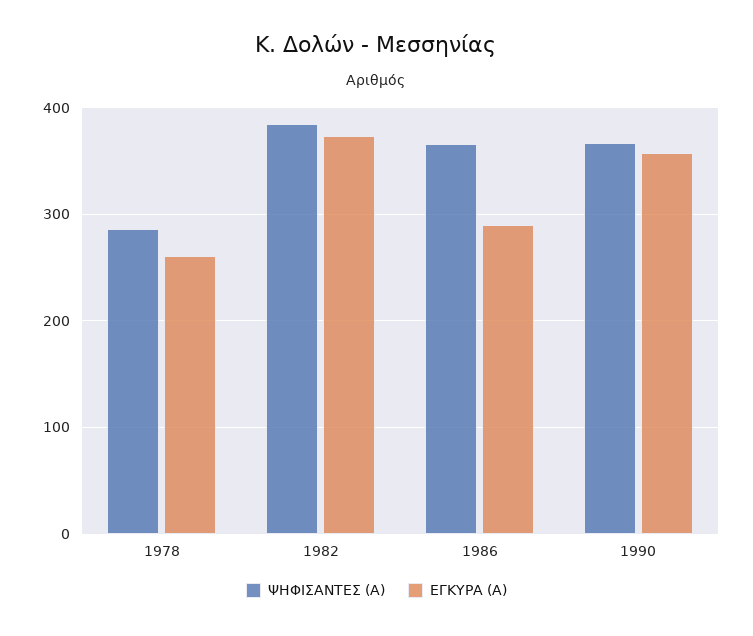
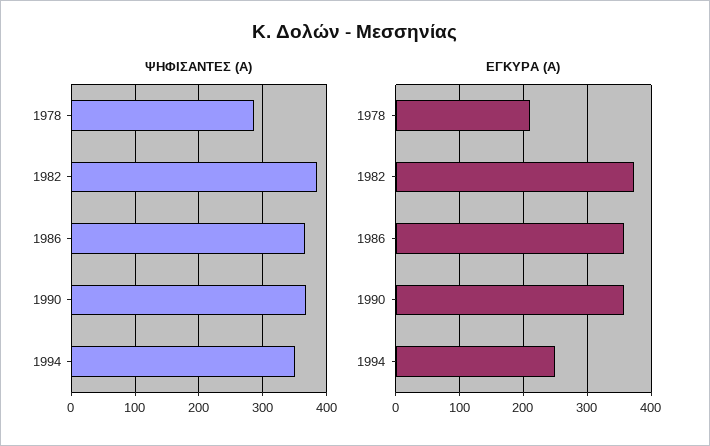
ΕΓΚΥΡΑ (Α), 1978: 260 -> 210
ΕΓΚΥΡΑ (Α), 1986: 290 -> 360
ΨΗΦΙΣΑΝΤΕΣ (Α), 1994: none -> 350
ΕΓΚΥΡΑ (Α), 1994: none -> 250

